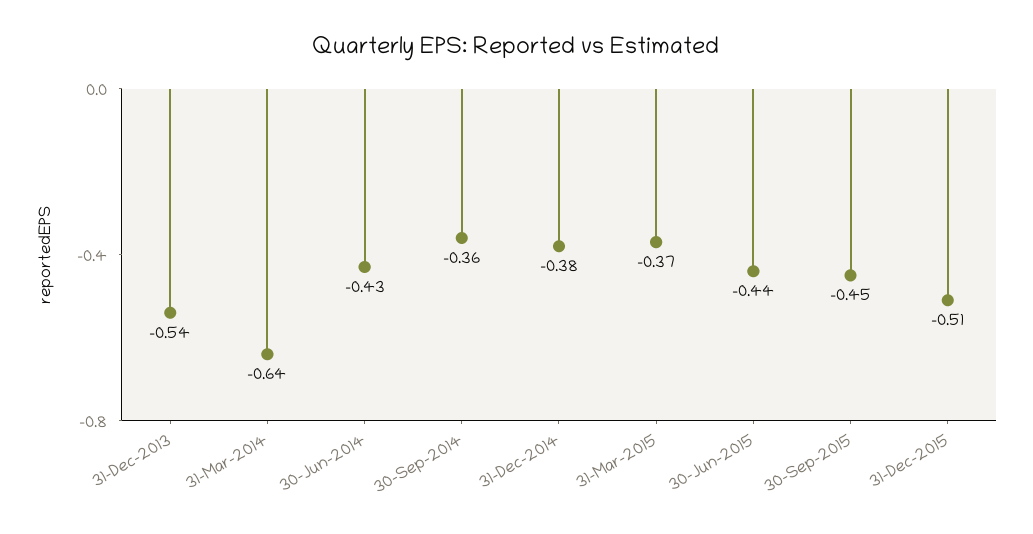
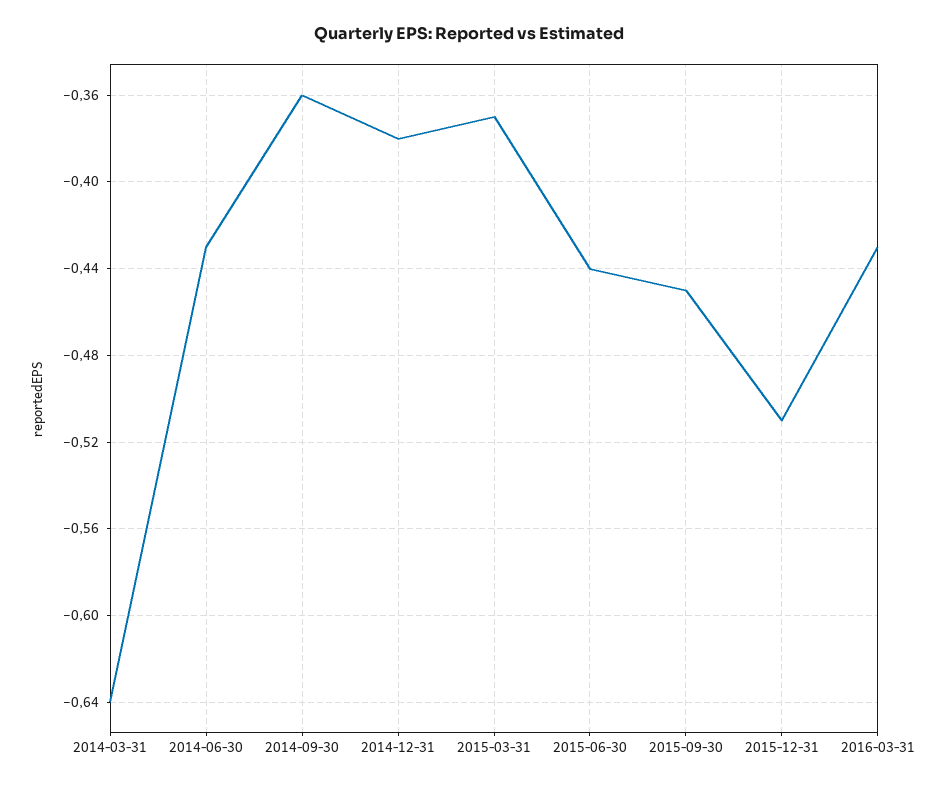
31-Dec-2013: -0.54 -> none
2016-03-31: none -> -0.43

